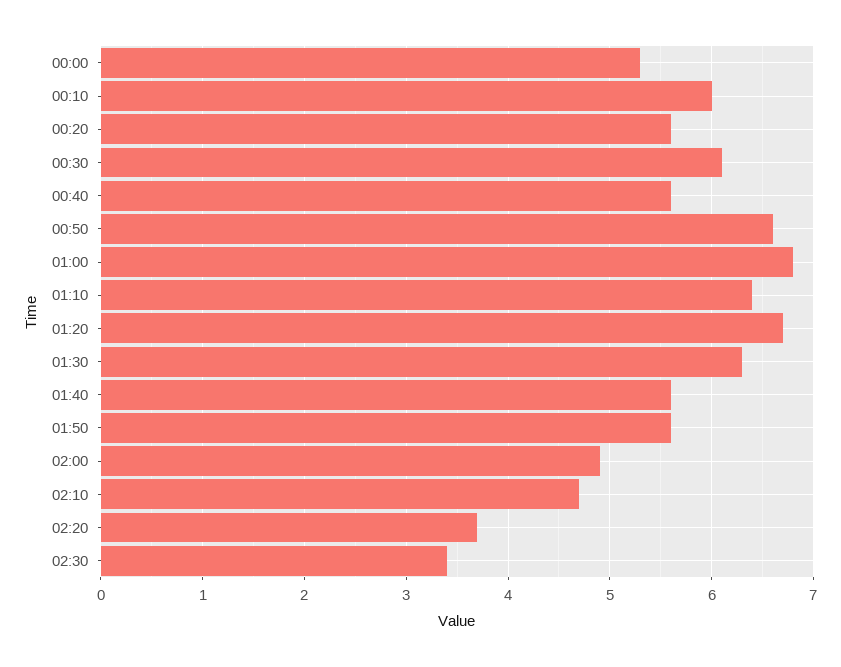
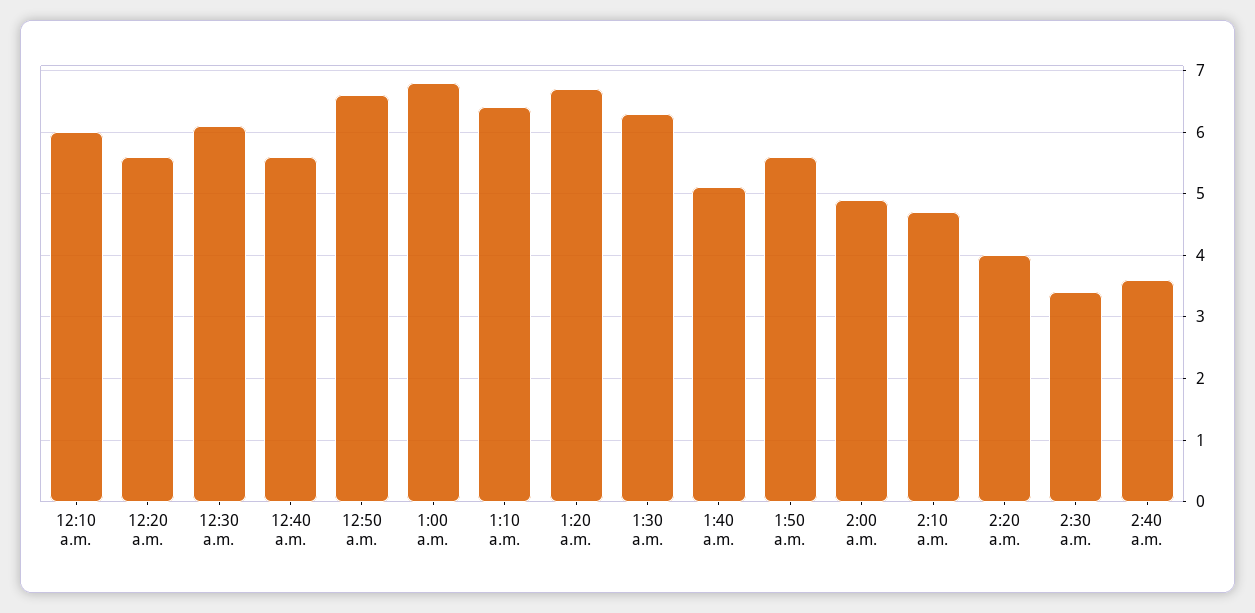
00:00: 5.3 -> none
01:40: 5.6 -> 5.1
02:20: 3.7 -> 4
2:40 a.m.: none -> 3.6

